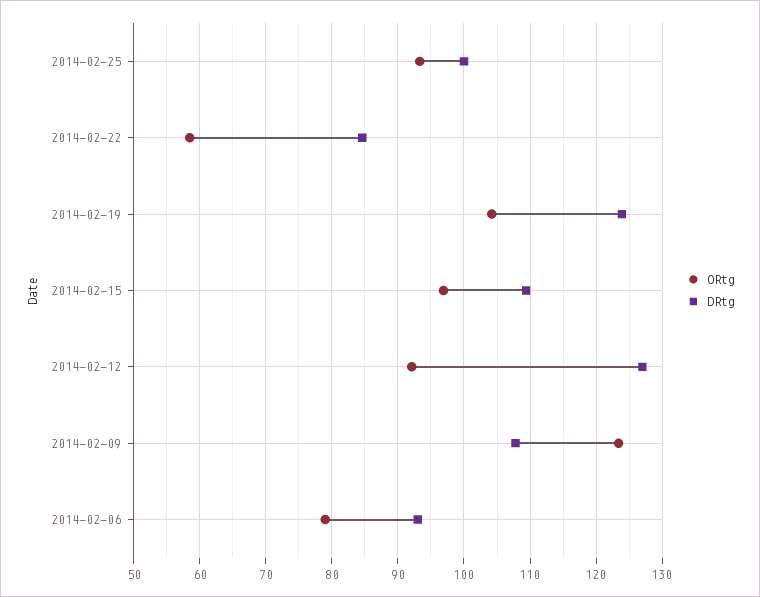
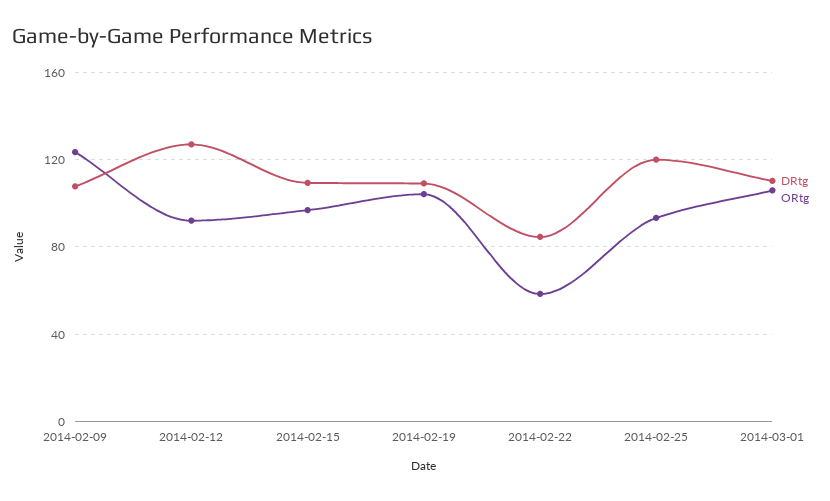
DRtg, 2014-02-25: 100 -> 120
DRtg, 2014-02-19: 124 -> 110
ORtg, 2014-02-06: 79 -> none
DRtg, 2014-02-06: 93 -> none
DRtg, 2014-03-01: none -> 110
ORtg, 2014-03-01: none -> 105

